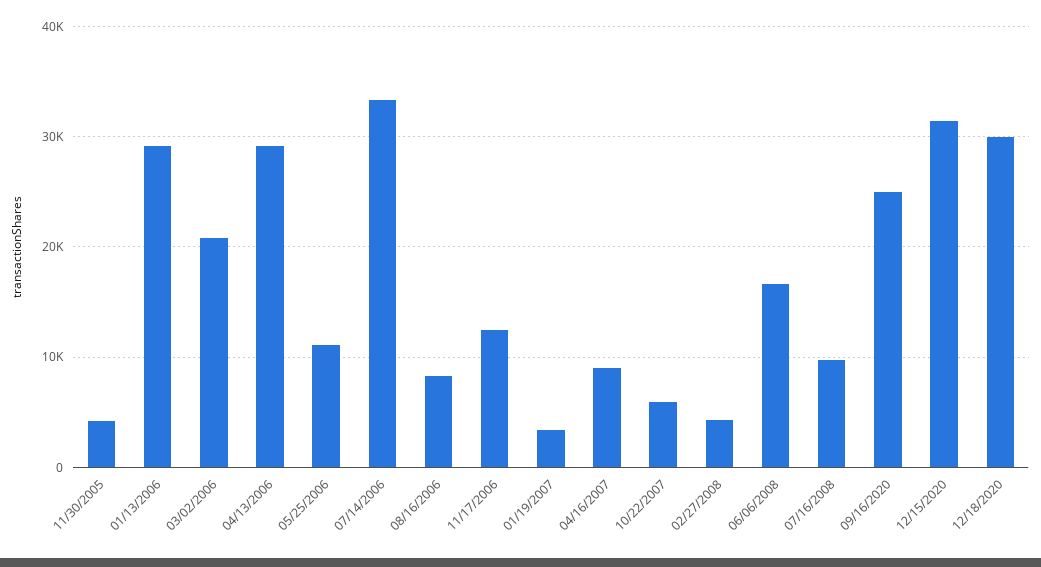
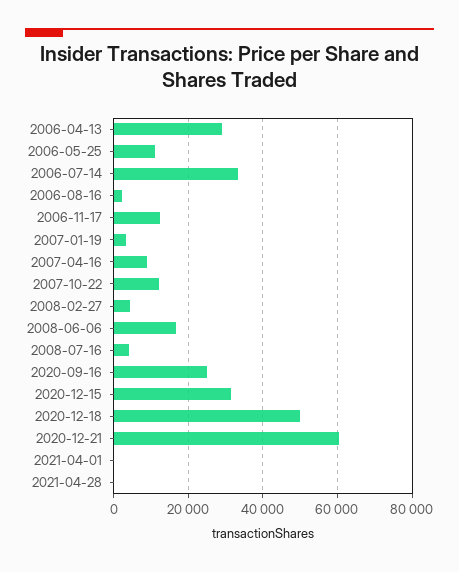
11/30/2005: 4000 -> none
01/13/2006: 29000 -> none
03/02/2006: 21000 -> none
08/16/2006: 8000 -> 2000
10/22/2007: 6000 -> 12000
07/16/2008: 10000 -> 4000
12/18/2020: 30000 -> 50000
2020-12-21: none -> 60000
2021-04-01: none -> 0
2021-04-28: none -> 0

